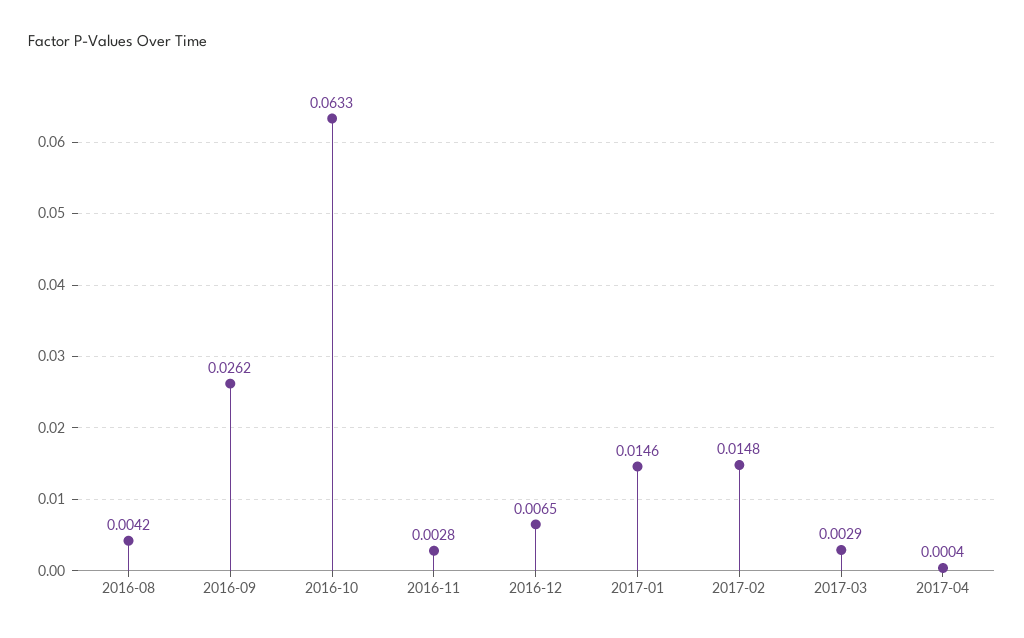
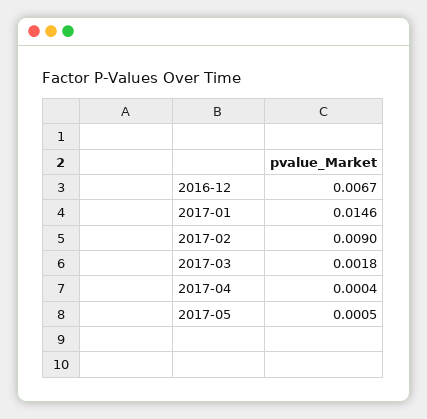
2016-08: 0.0042 -> none
2016-09: 0.0262 -> none
2016-10: 0.0633 -> none
2016-11: 0.0028 -> none
2016-12: 0.0065 -> 0.0067
2017-02: 0.0148 -> 0.009
2017-03: 0.0029 -> 0.0018
2017-05: none -> 0.0005

